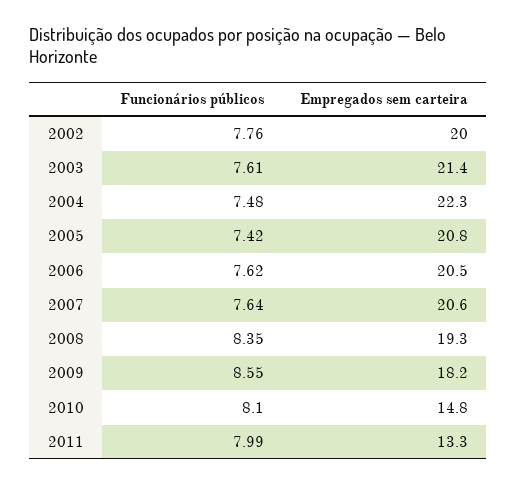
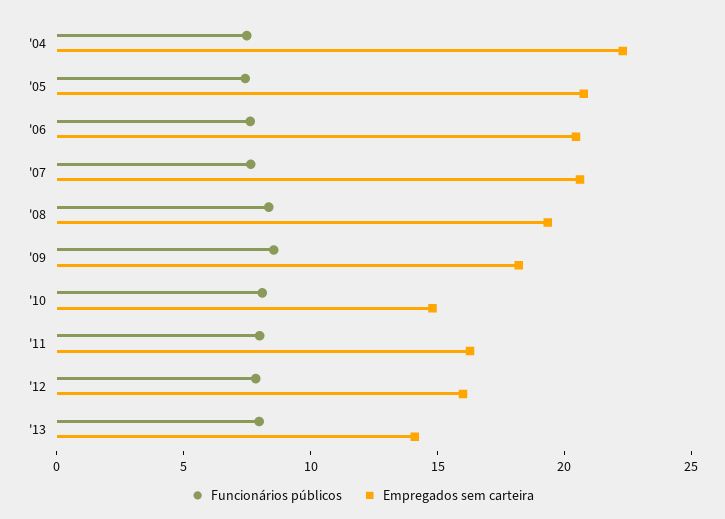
Funcionários públicos, 2002: 7.76 -> none
Empregados sem carteira, 2002: 20 -> none
Funcionários públicos, 2003: 7.61 -> none
Empregados sem carteira, 2003: 21.4 -> none
Empregados sem carteira, 2011: 13.3 -> 16
Funcionários públicos, '12: none -> 8
Empregados sem carteira, '12: none -> 16
Funcionários públicos, '13: none -> 8
Empregados sem carteira, '13: none -> 14

